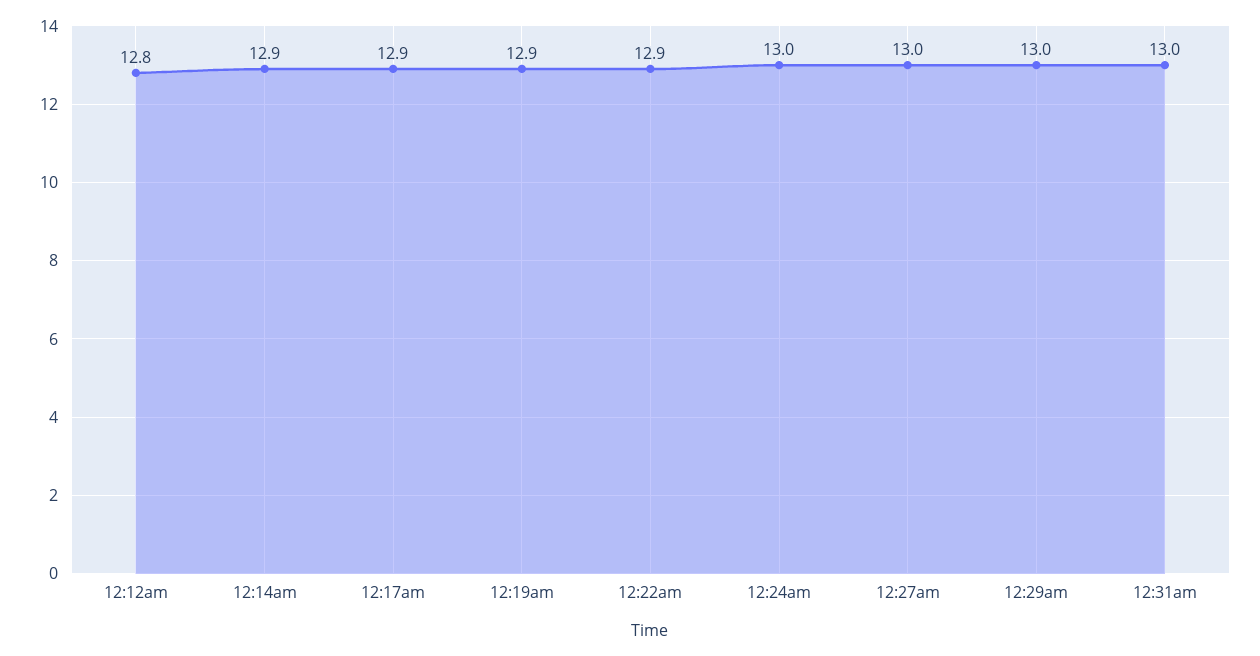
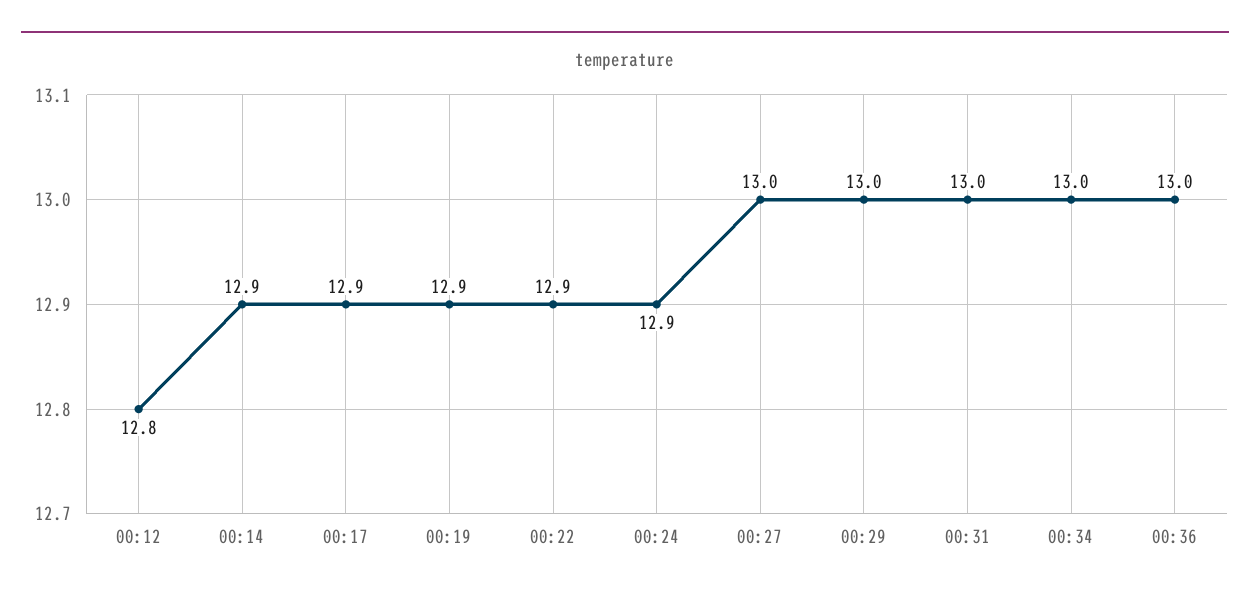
12:24am: 13 -> 12.9
00:34: none -> 13
00:36: none -> 13

